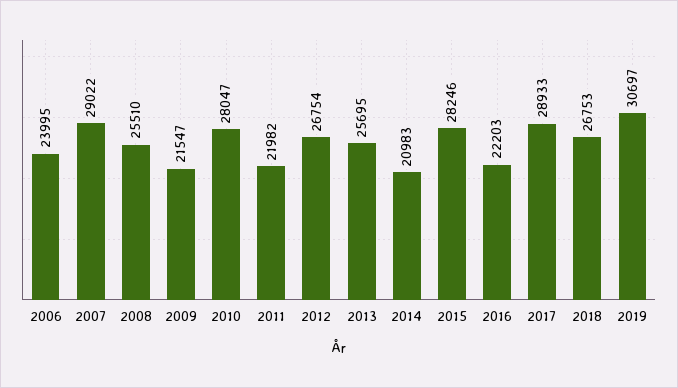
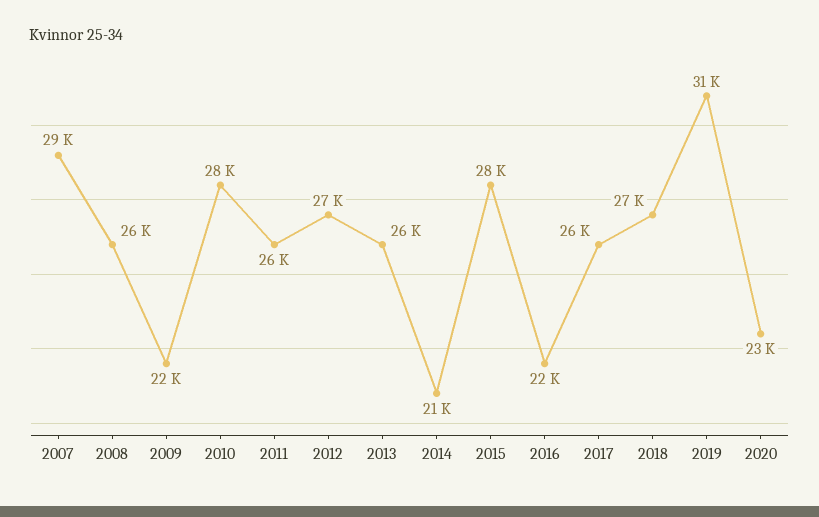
2006: 23995 -> none
2011: 21982 -> 26000
2017: 28933 -> 26000
2020: none -> 23000

